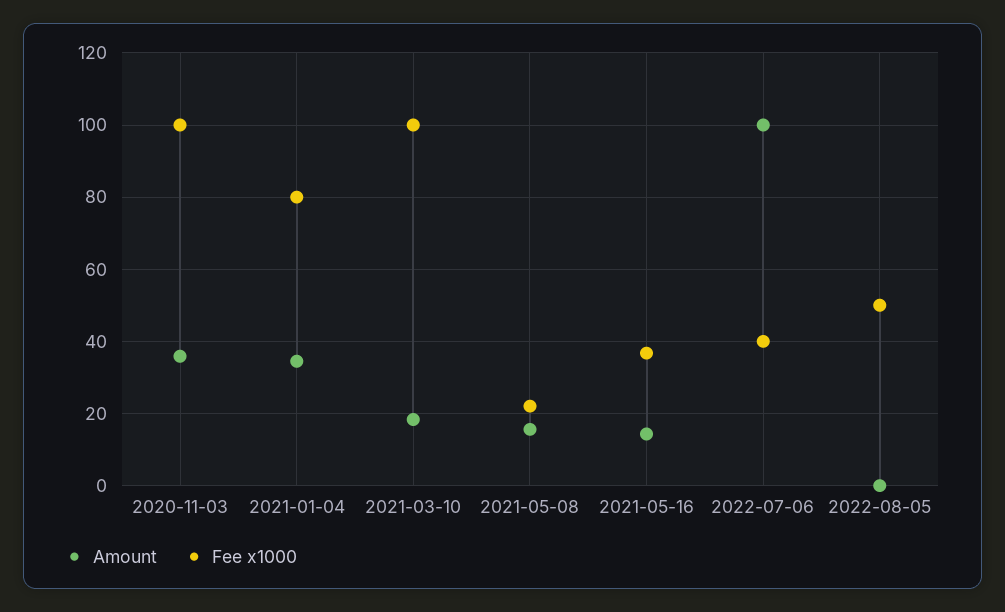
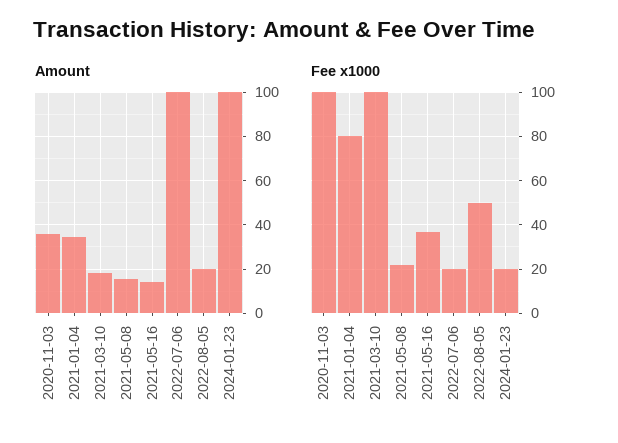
Fee x1000, 2022-07-06: 40 -> 20
Amount, 2022-08-05: 0 -> 20
Amount, 2024-01-23: none -> 100
Fee x1000, 2024-01-23: none -> 20

